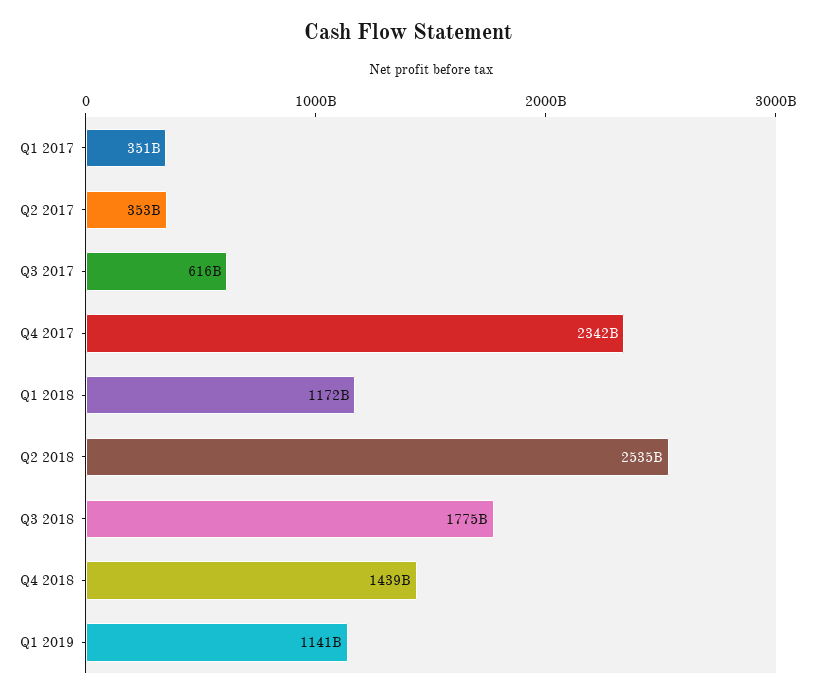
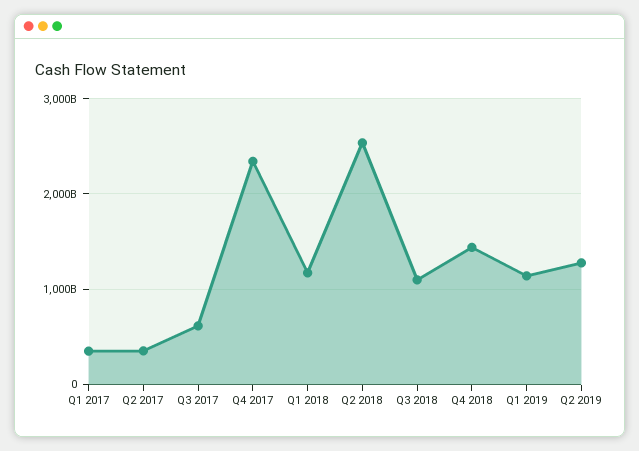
Q3 2018: 1775000000000 -> 1100000000000
Q2 2019: none -> 1300000000000

